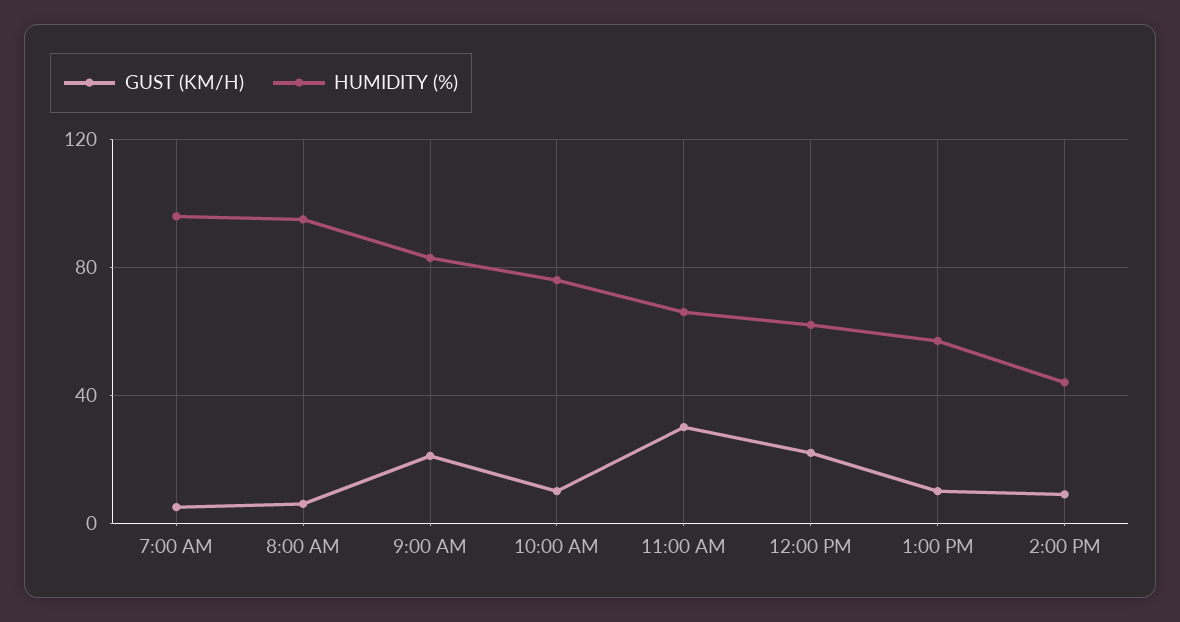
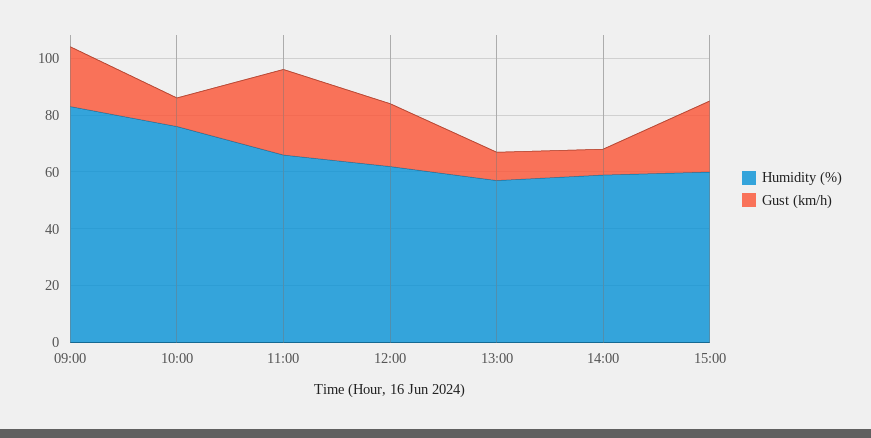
GUST (KM/H), 7:00 AM: 5 -> none
HUMIDITY (%), 7:00 AM: 95 -> none
GUST (KM/H), 8:00 AM: 5 -> none
HUMIDITY (%), 8:00 AM: 95 -> none
HUMIDITY (%), 2:00 PM: 45 -> 60
HUMIDITY (%), 15:00: none -> 60
GUST (KM/H), 15:00: none -> 25

